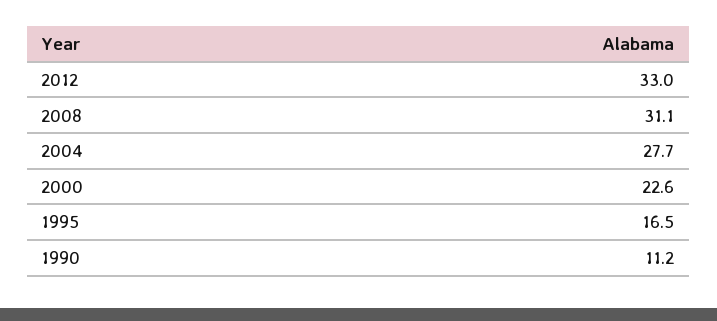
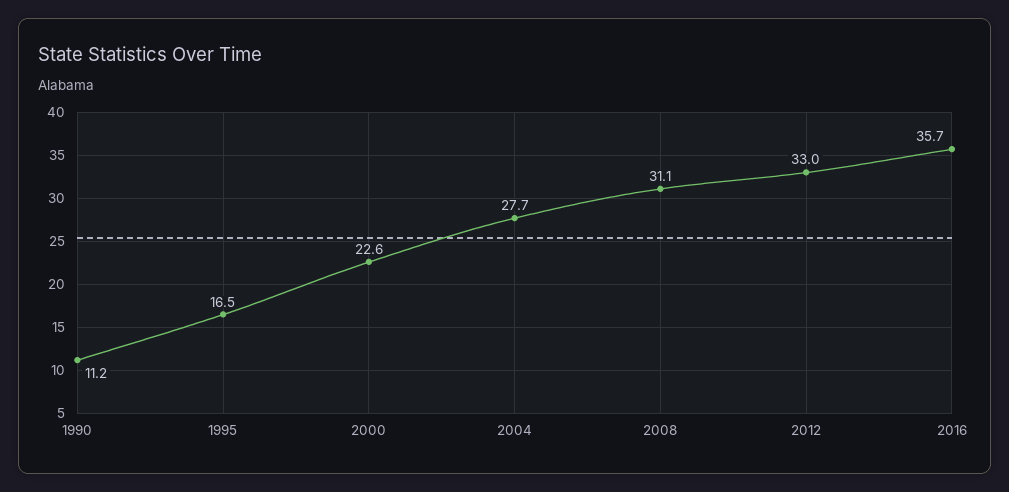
2016: none -> 35.7

